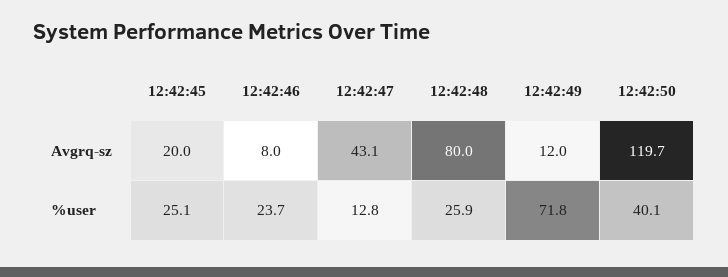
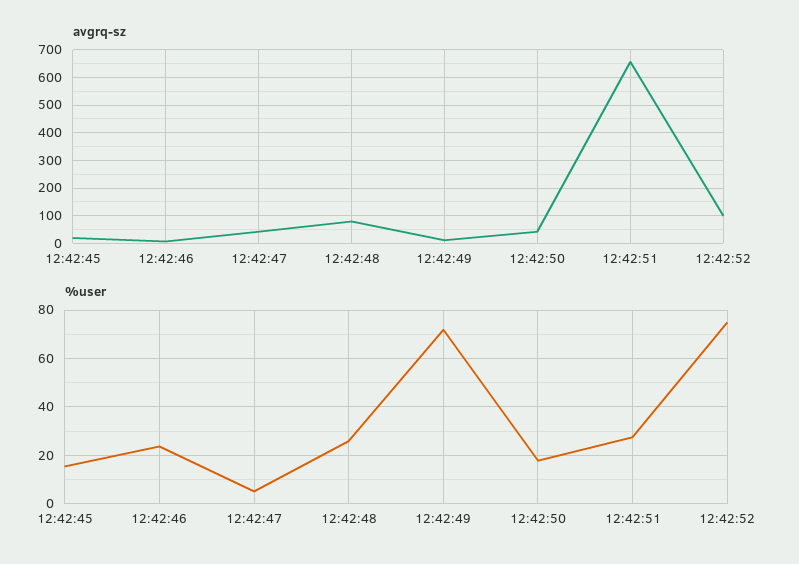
Avgrq-sz, 12:42:50: 119.7 -> 50
%user, 12:42:45: 25.1 -> 15
%user, 12:42:47: 12.8 -> 5
%user, 12:42:50: 40.1 -> 17.5
Avgrq-sz, 12:42:51: none -> 650
Avgrq-sz, 12:42:52: none -> 100
%user, 12:42:51: none -> 27.5
%user, 12:42:52: none -> 75

